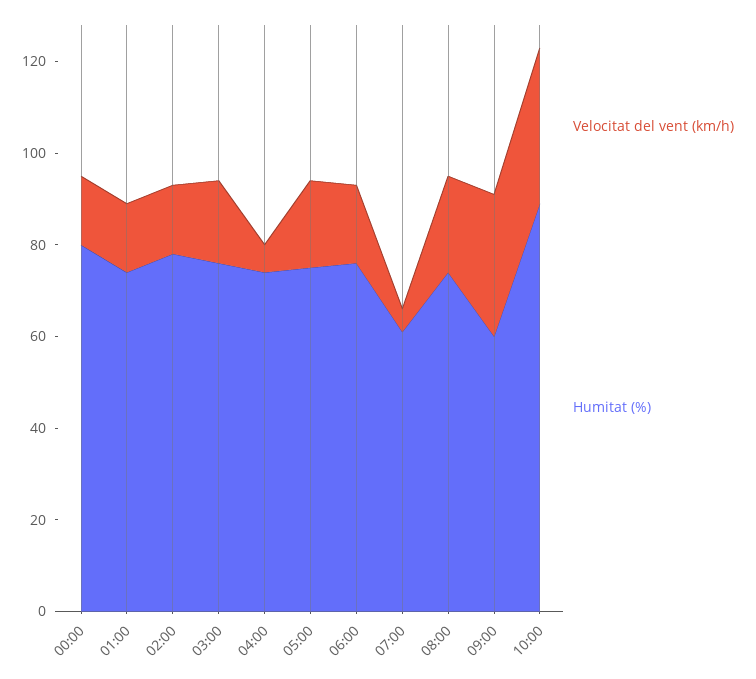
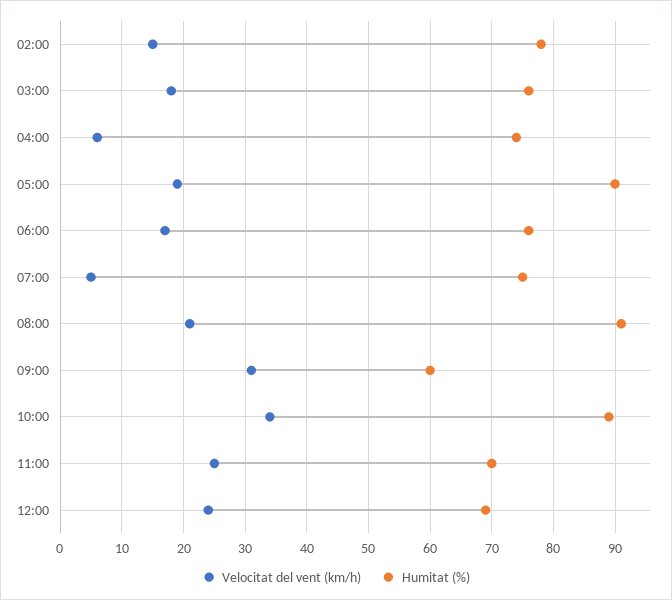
Velocitat del vent (km/h), 00:00: 15 -> none
Humitat (%), 00:00: 80 -> none
Velocitat del vent (km/h), 01:00: 15 -> none
Humitat (%), 01:00: 75 -> none
Humitat (%), 05:00: 75 -> 90
Humitat (%), 07:00: 60 -> 75
Humitat (%), 08:00: 75 -> 91
Velocitat del vent (km/h), 11:00: none -> 25
Humitat (%), 11:00: none -> 70
Velocitat del vent (km/h), 12:00: none -> 24
Humitat (%), 12:00: none -> 69

